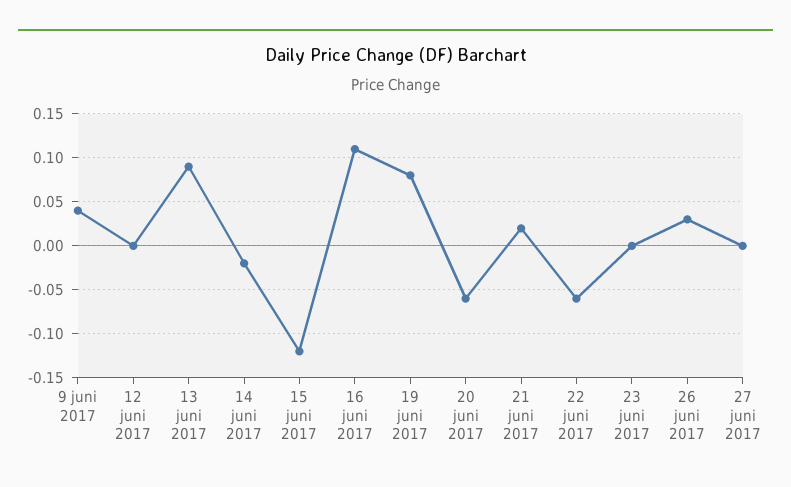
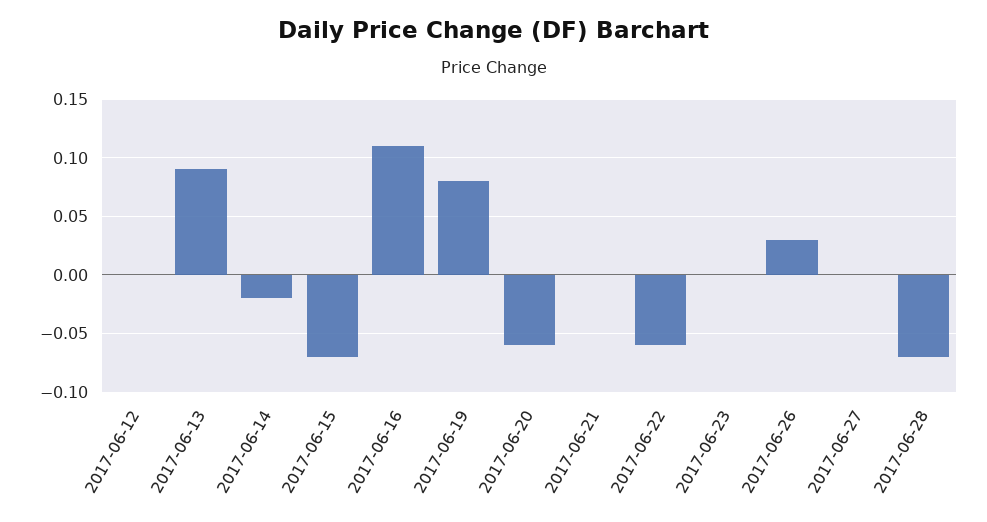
9 juni 2017: 0.04 -> none
15 juni 2017: -0.12 -> -0.07
21 juni 2017: 0.02 -> 0
2017-06-28: none -> -0.07

